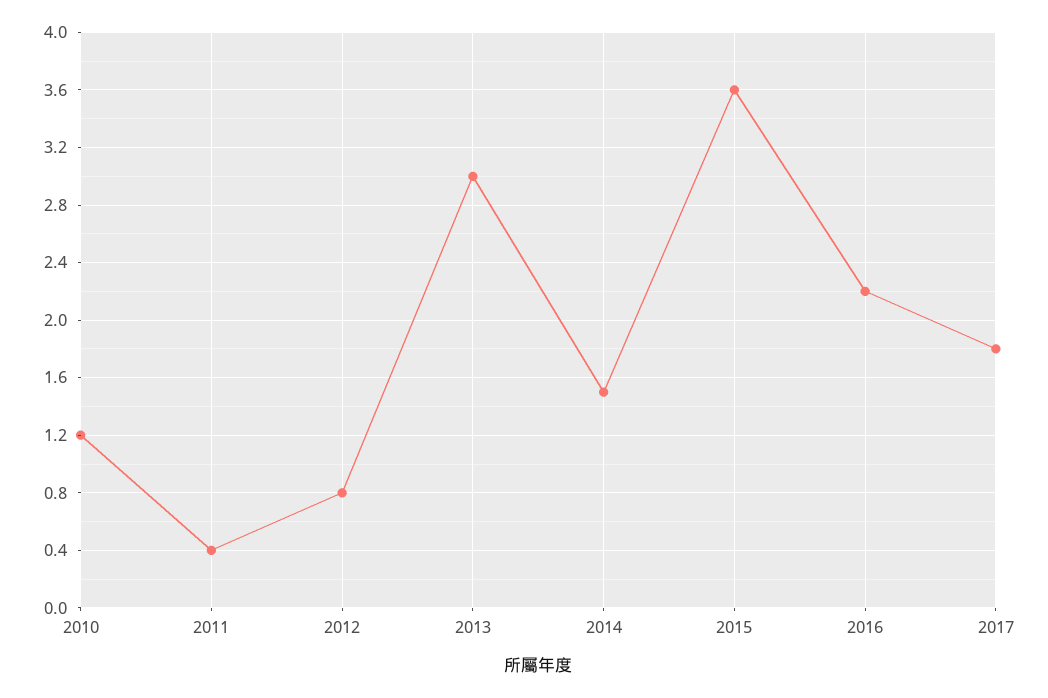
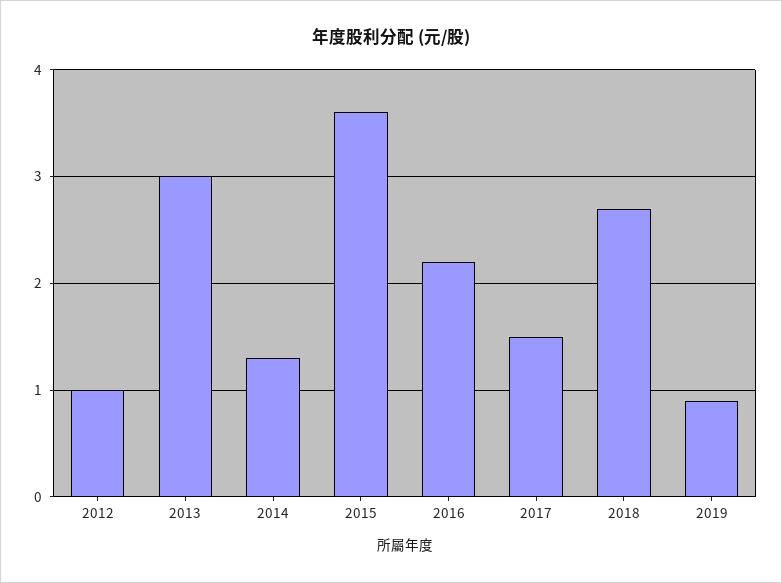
2010: 1.2 -> none
2011: 0.4 -> none
2012: 0.8 -> 1
2014: 1.5 -> 1.3
2017: 1.8 -> 1.5
2018: none -> 2.7
2019: none -> 0.9

